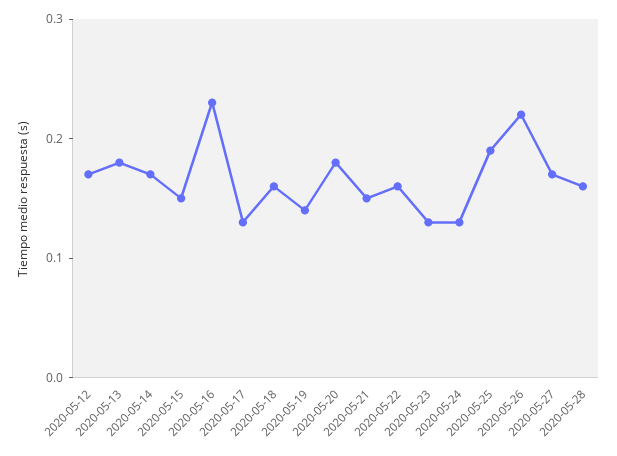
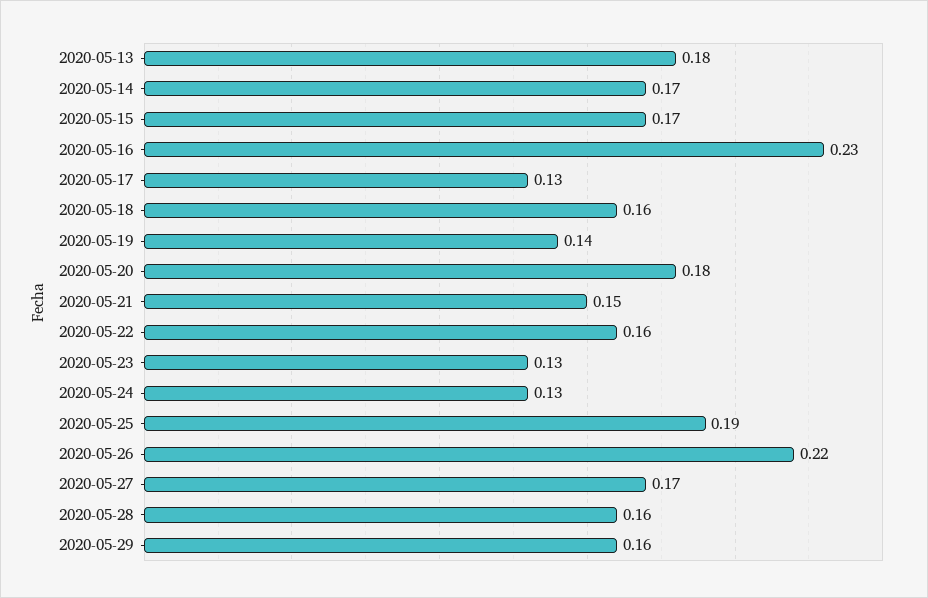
2020-05-12: 0.17 -> none
2020-05-15: 0.15 -> 0.17
2020-05-29: none -> 0.16

